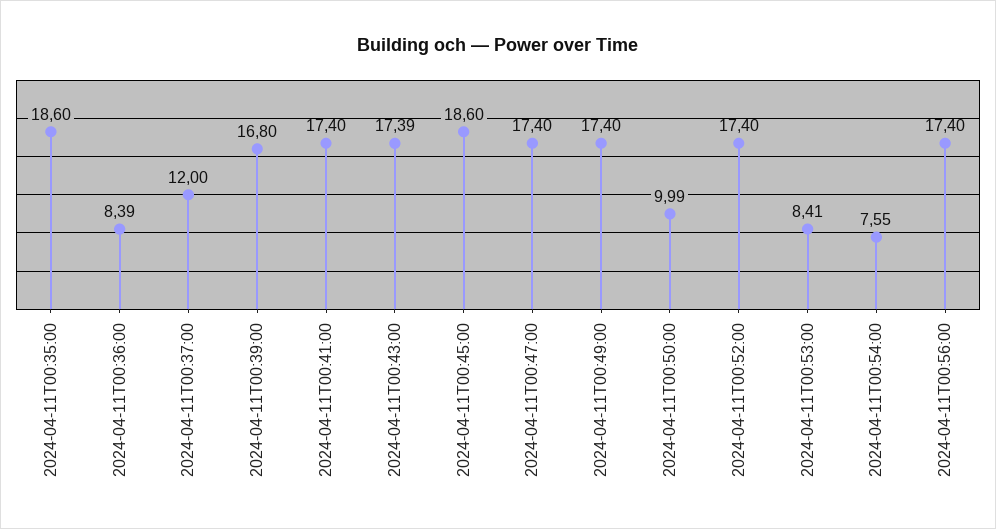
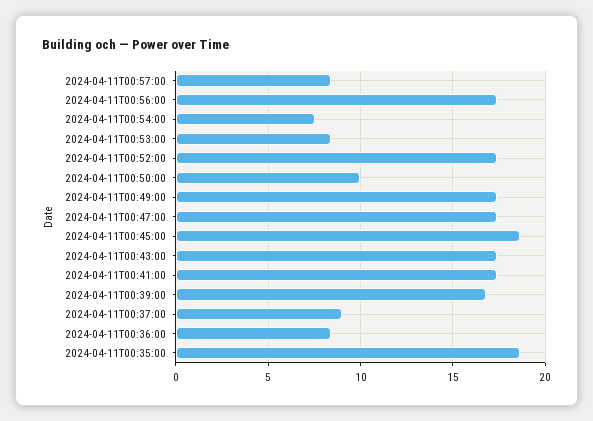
2024-04-11T00:37:00: 12 -> 9
2024-04-11T00:57:00: none -> 8.5

